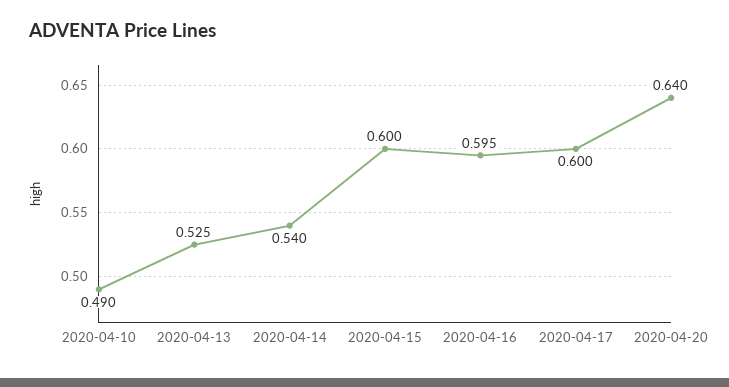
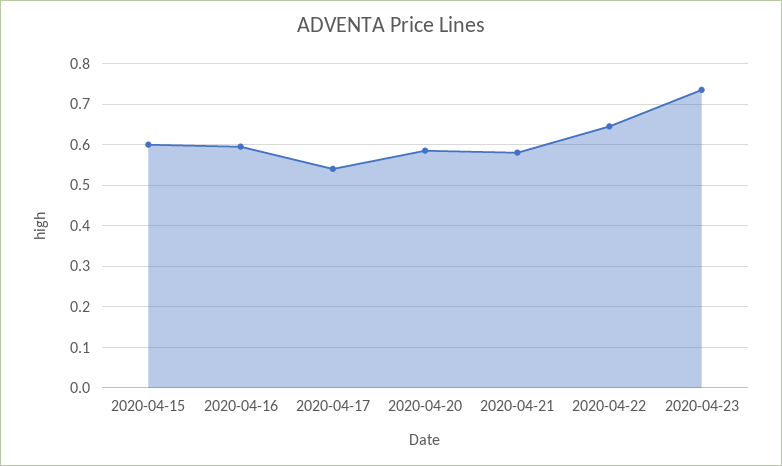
2020-04-10: 0.49 -> none
2020-04-13: 0.525 -> none
2020-04-14: 0.54 -> none
2020-04-17: 0.6 -> 0.54
2020-04-20: 0.64 -> 0.58
2020-04-21: none -> 0.58
2020-04-22: none -> 0.64
2020-04-23: none -> 0.74

